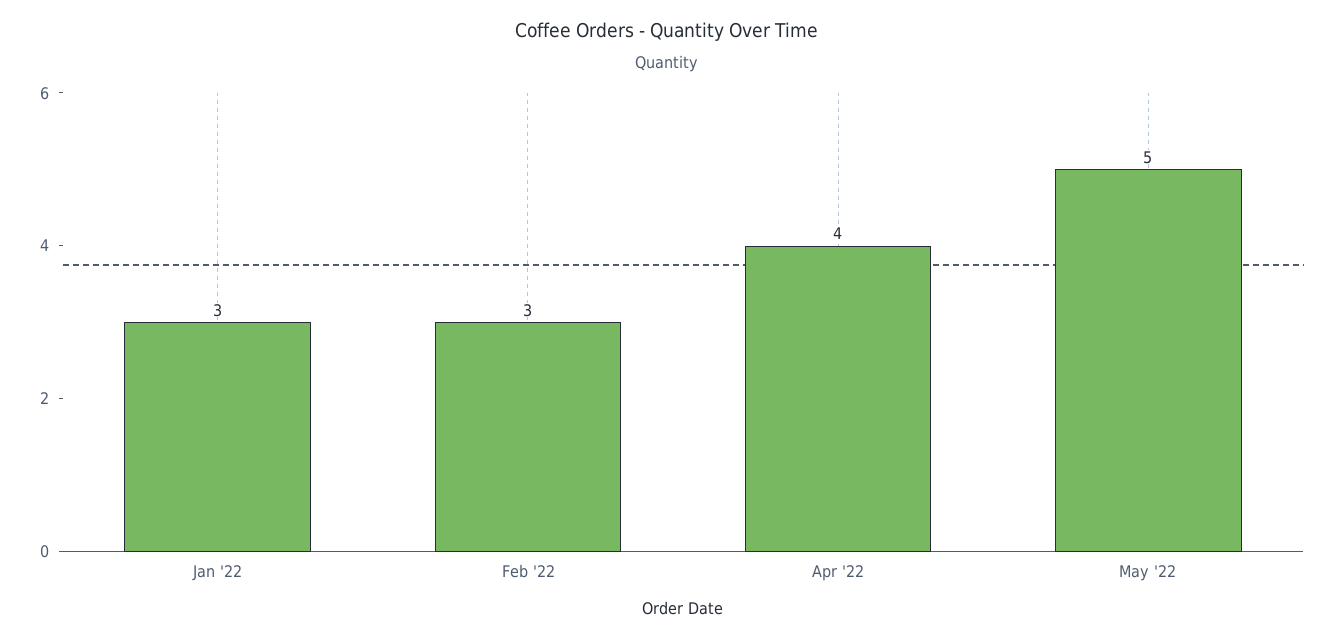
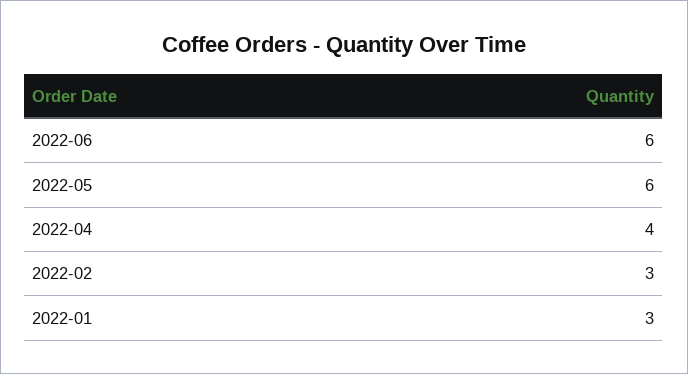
May '22: 5 -> 6
2022-06: none -> 6

